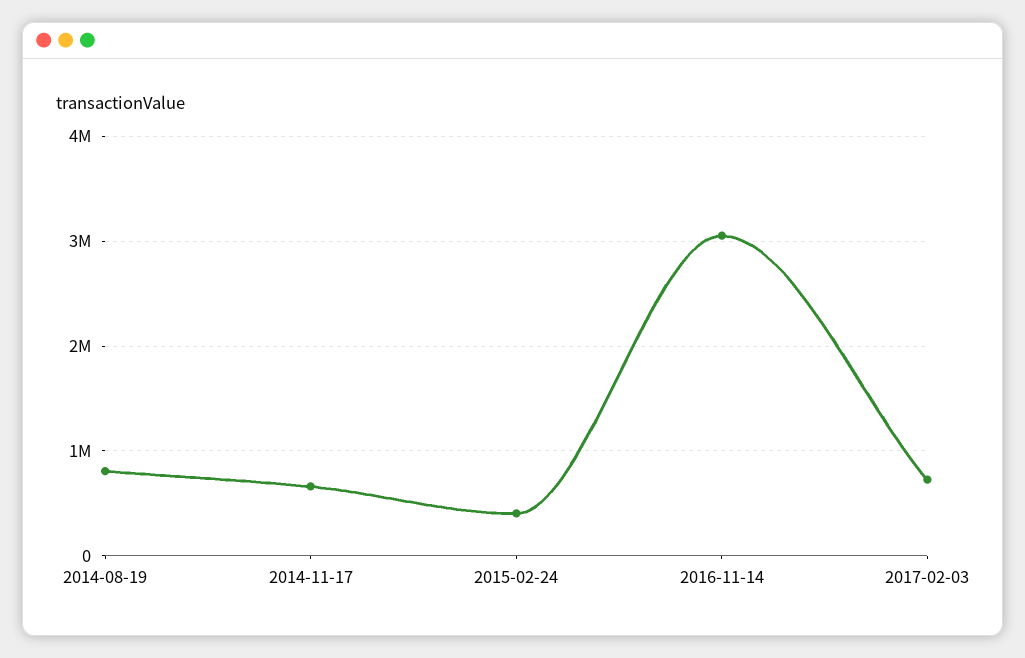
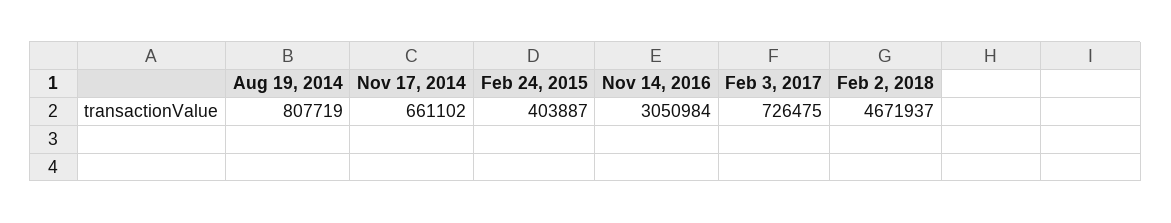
Feb 2, 2018: none -> 4671937

